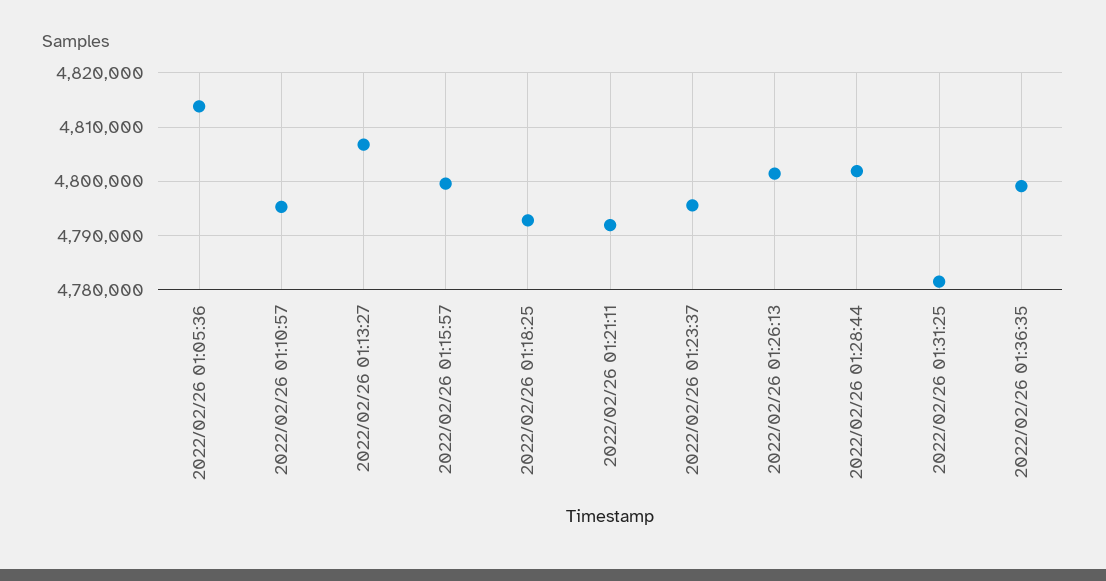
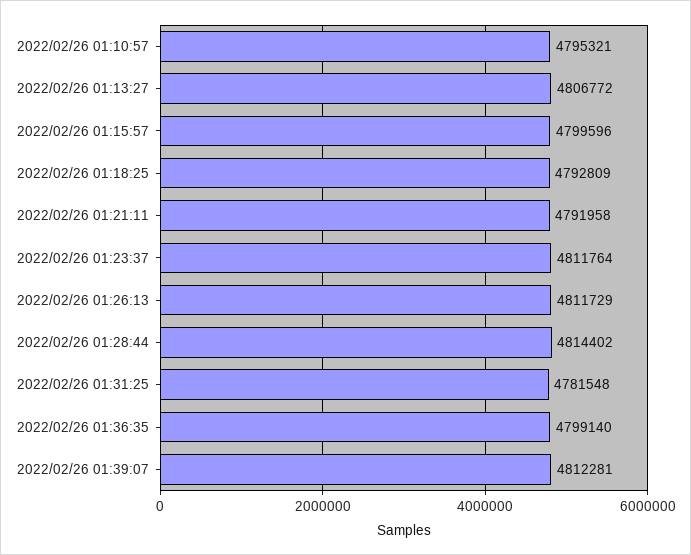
2022/02/26 01:05:36: 4814000 -> none
2022/02/26 01:23:37: 4796000 -> 4811764
2022/02/26 01:26:13: 4802000 -> 4811729
2022/02/26 01:28:44: 4802000 -> 4814402
2022/02/26 01:39:07: none -> 4812281

